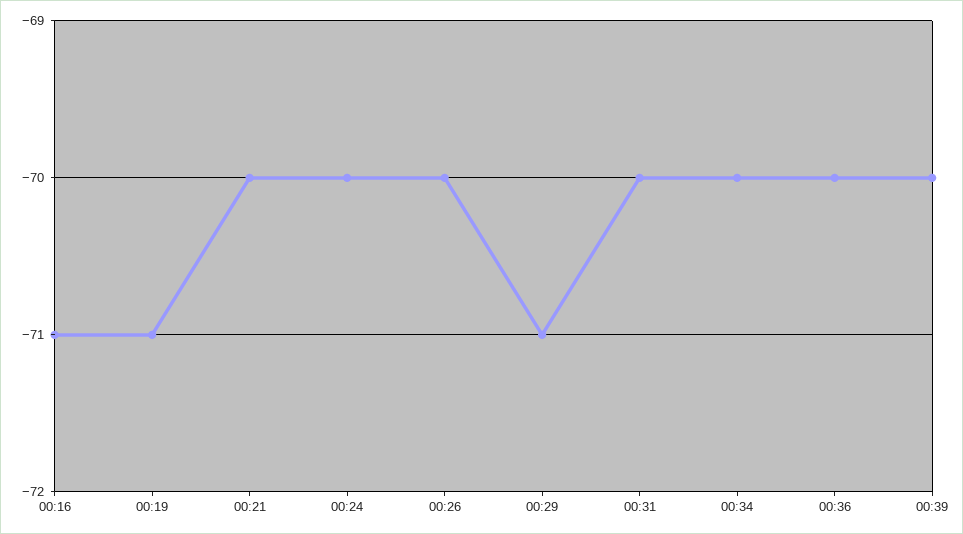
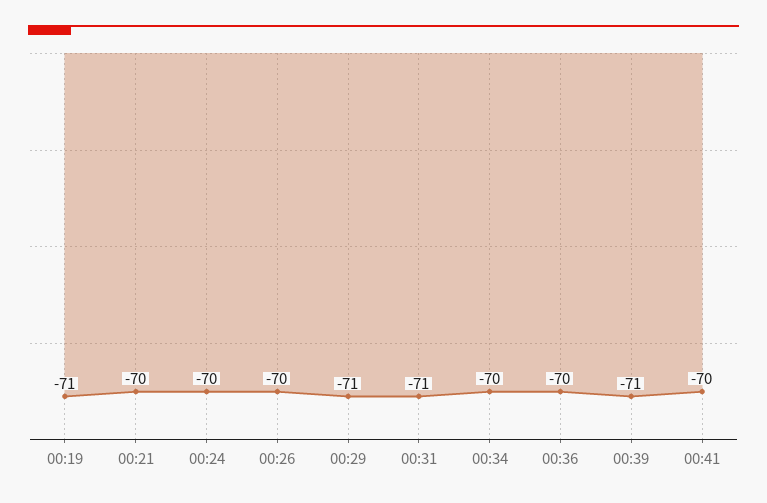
00:16: -71 -> none
00:31: -70 -> -71
00:39: -70 -> -71
00:41: none -> -70

